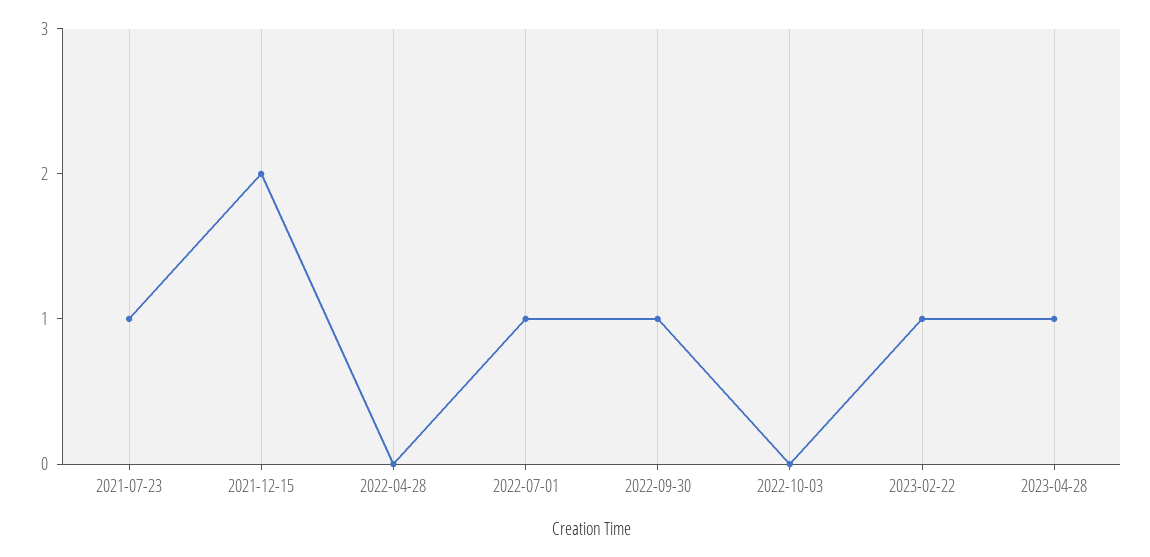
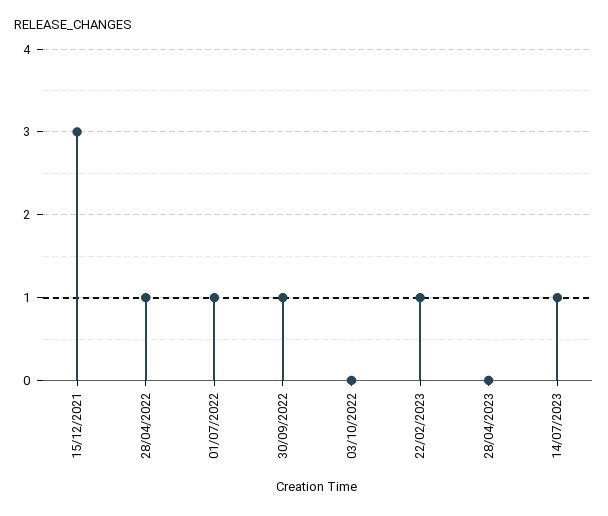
2021-07-23: 1 -> none
2021-12-15: 2 -> 3
2022-04-28: 0 -> 1
2023-04-28: 1 -> 0
14/07/2023: none -> 1

